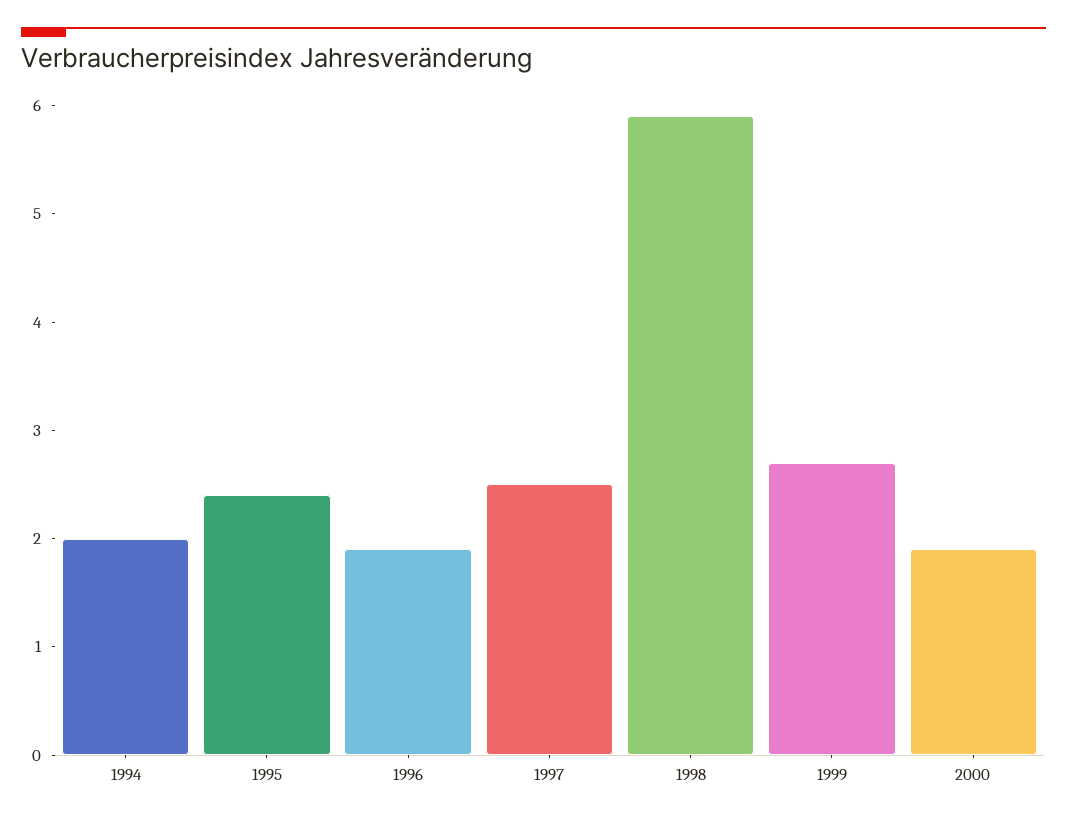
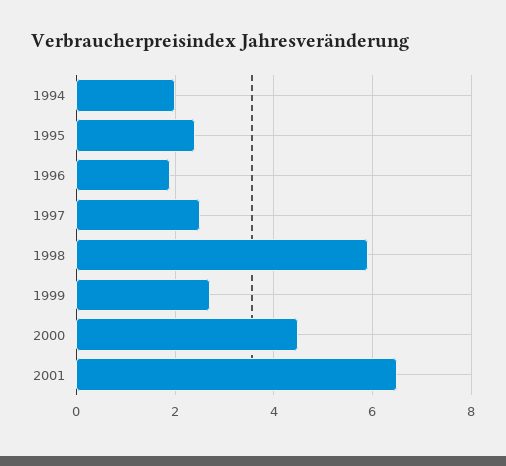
2000: 1.9 -> 4.5
2001: none -> 6.5

